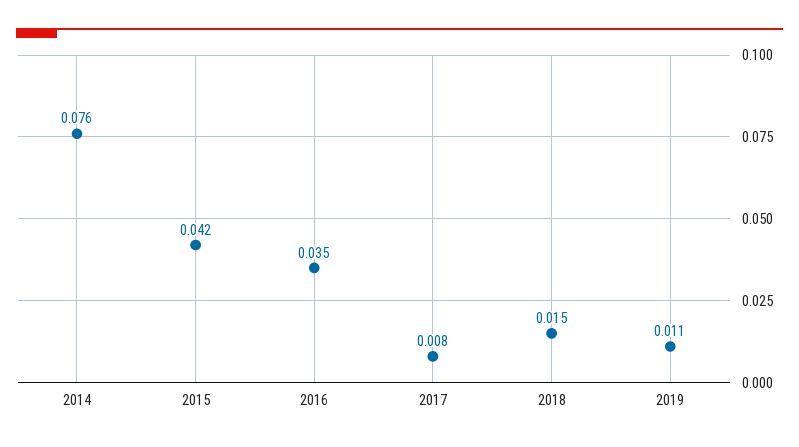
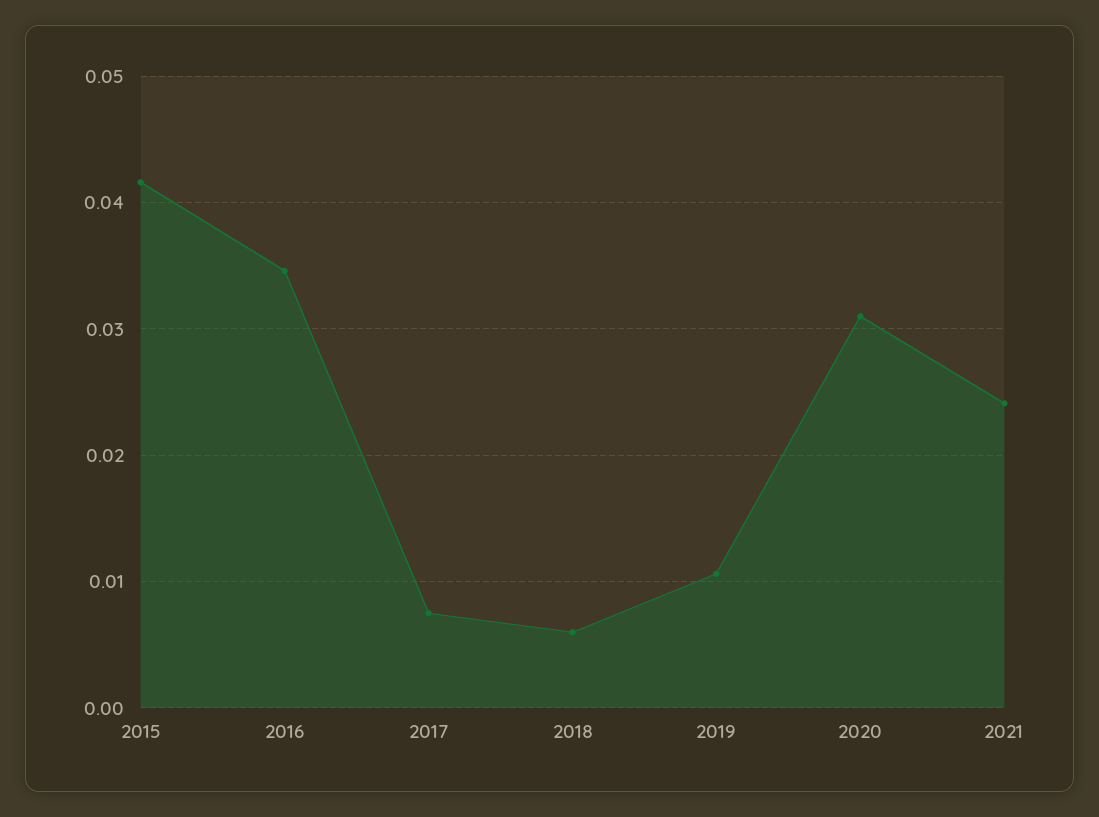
2014: 0.076 -> none
2018: 0.015 -> 0.006
2020: none -> 0.031
2021: none -> 0.024

